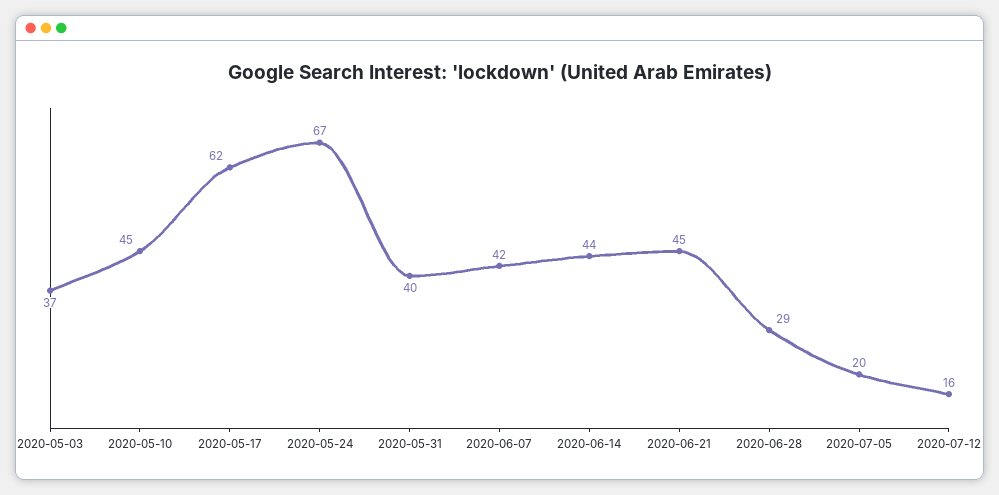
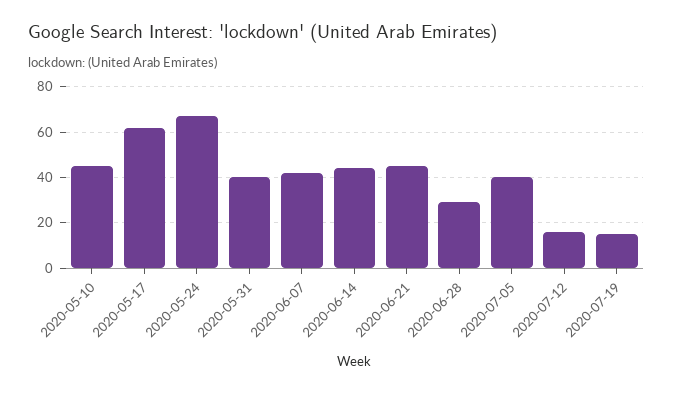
2020-05-03: 37 -> none
2020-07-05: 20 -> 40
2020-07-19: none -> 15

